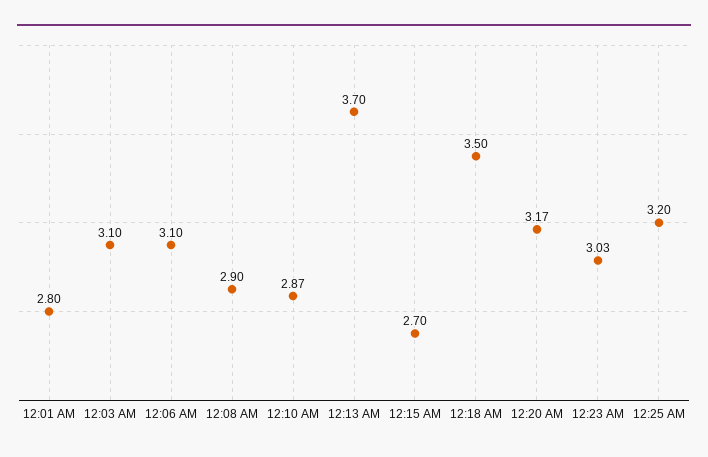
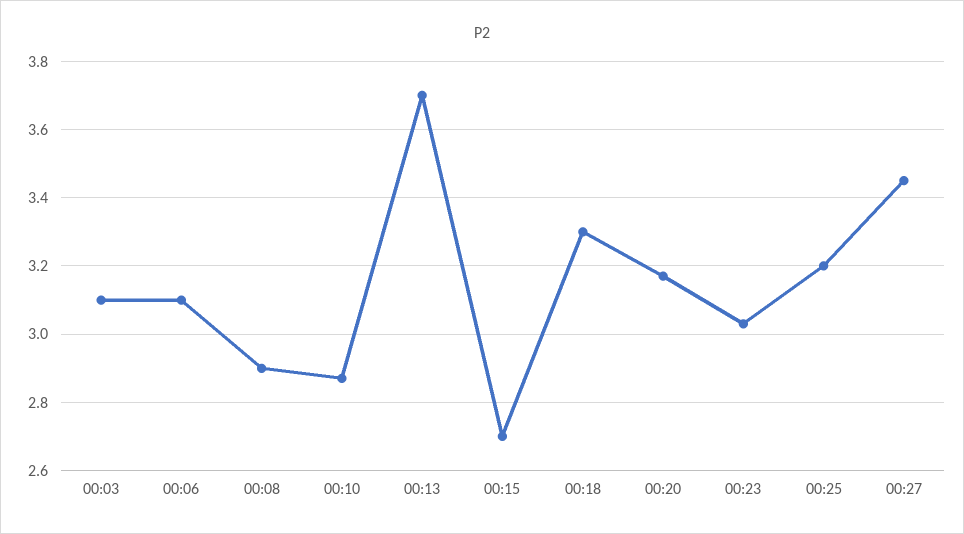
12:01 AM: 2.8 -> none
12:18 AM: 3.5 -> 3.3
00:27: none -> 3.45

